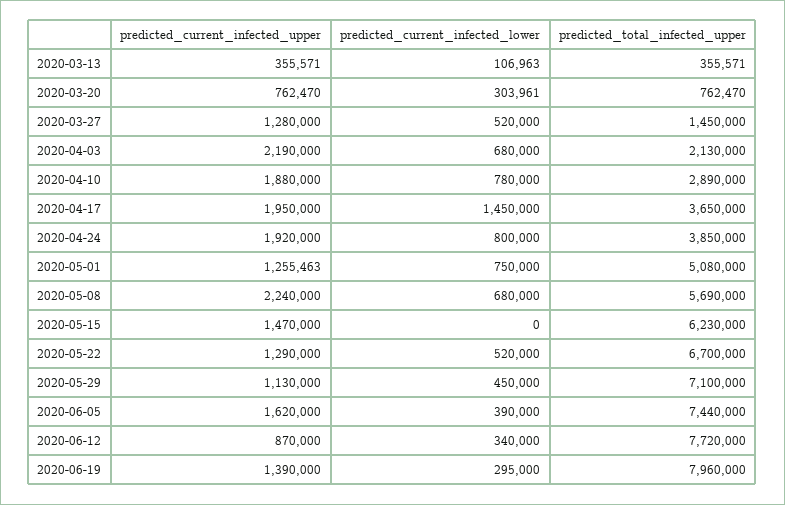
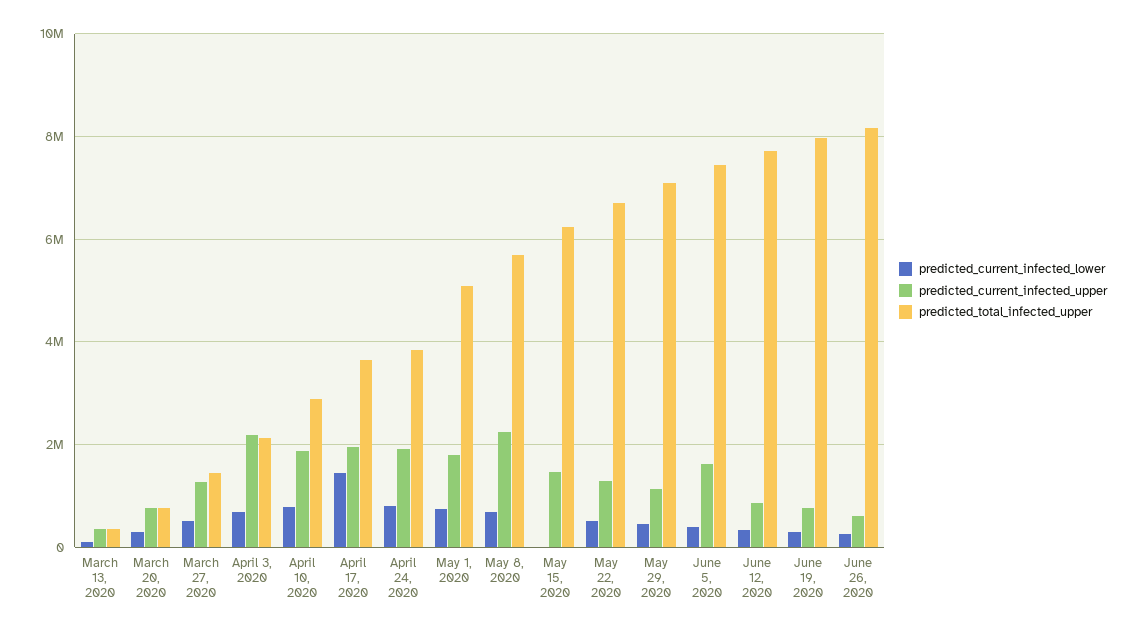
predicted_current_infected_upper, 2020-05-01: 1255463 -> 1800000
predicted_current_infected_upper, 2020-06-19: 1390000 -> 800000
predicted_current_infected_lower, June 26, 2020: none -> 200000
predicted_current_infected_upper, June 26, 2020: none -> 600000
predicted_total_infected_upper, June 26, 2020: none -> 8200000

